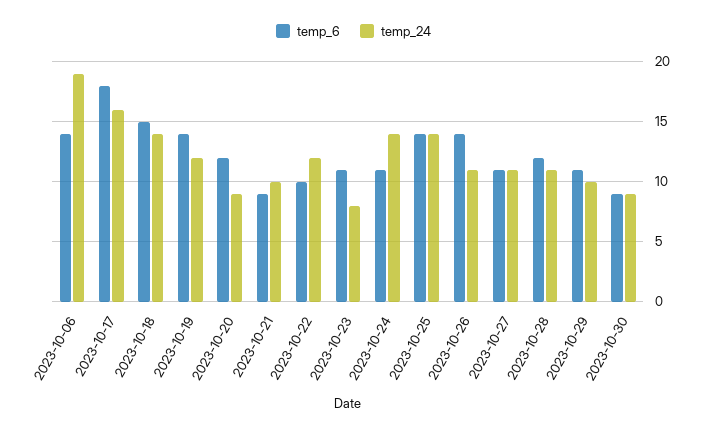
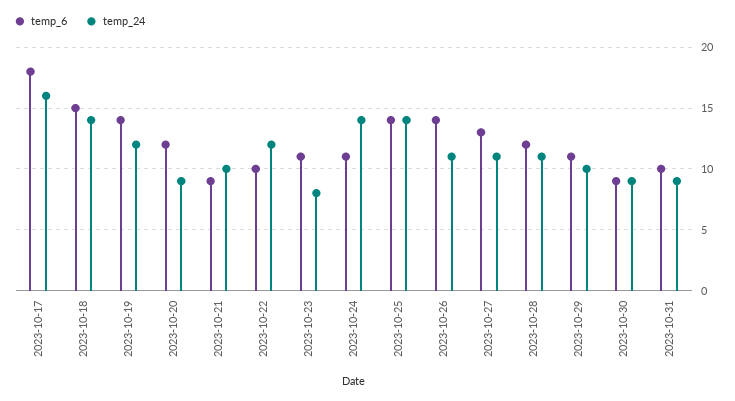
temp_6, 2023-10-06: 14 -> none
temp_24, 2023-10-06: 19 -> none
temp_6, 2023-10-27: 11 -> 13
temp_6, 2023-10-31: none -> 10
temp_24, 2023-10-31: none -> 9

